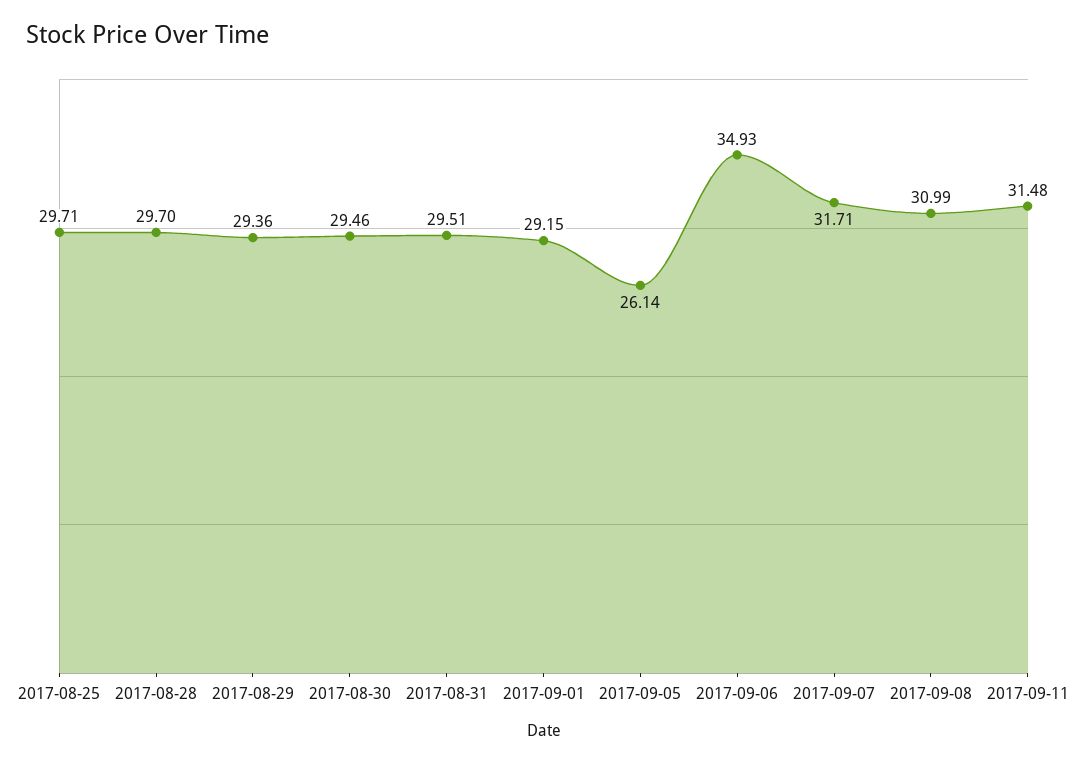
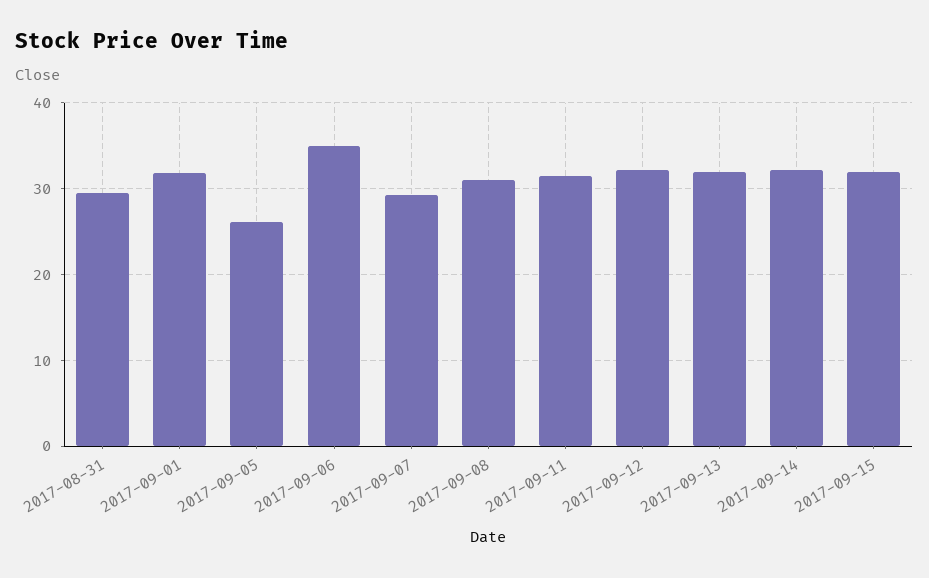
2017-08-25: 29.71 -> none
2017-08-28: 29.7 -> none
2017-08-29: 29.36 -> none
2017-08-30: 29.46 -> none
2017-09-01: 29.15 -> 32
2017-09-07: 31.71 -> 29
2017-09-12: none -> 32
2017-09-13: none -> 32
2017-09-14: none -> 32
2017-09-15: none -> 32

